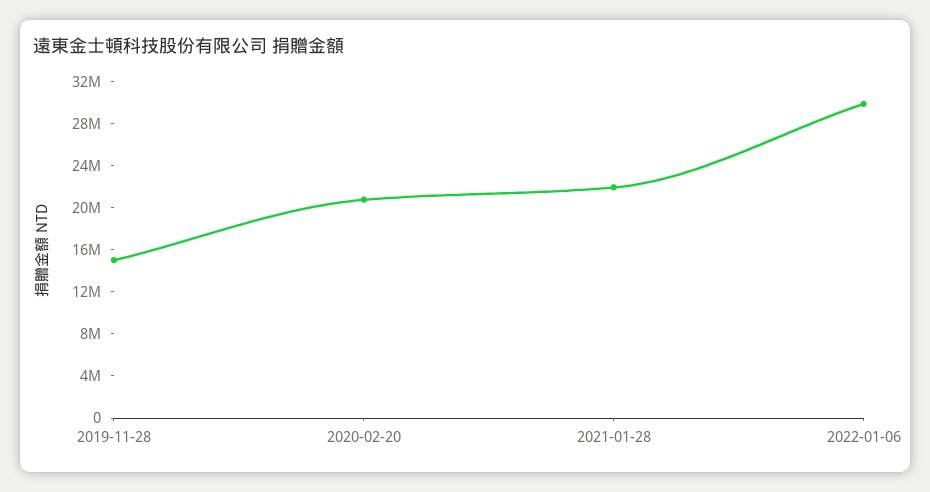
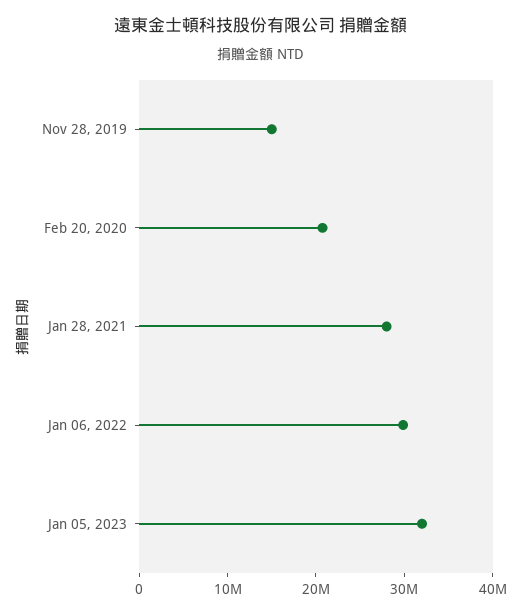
2021-01-28: 22000000 -> 28000000
Jan 05, 2023: none -> 32000000

